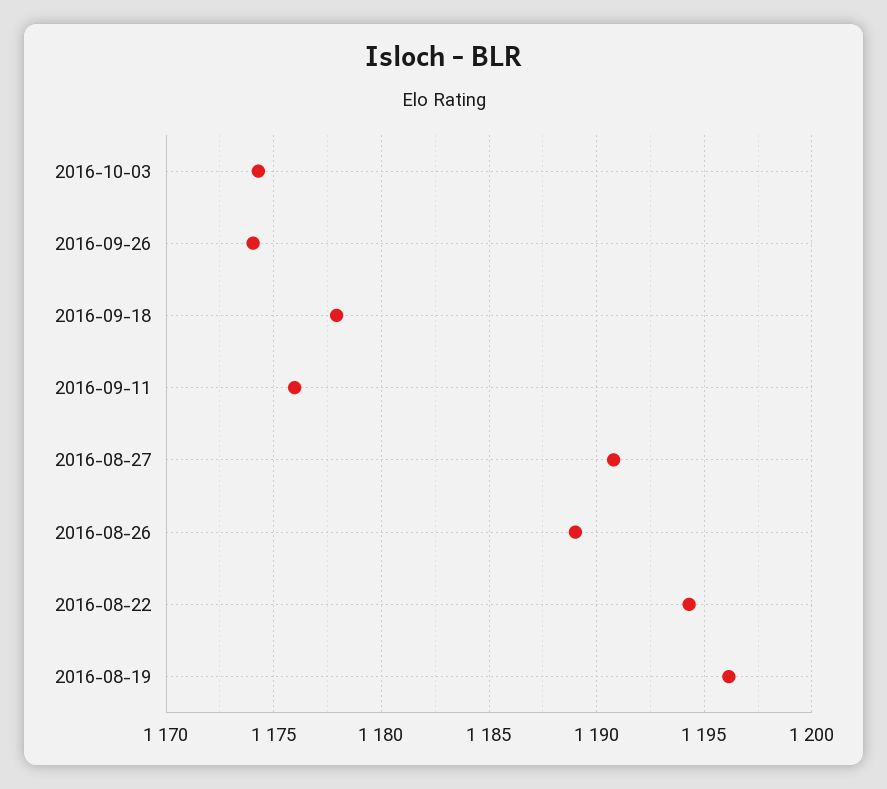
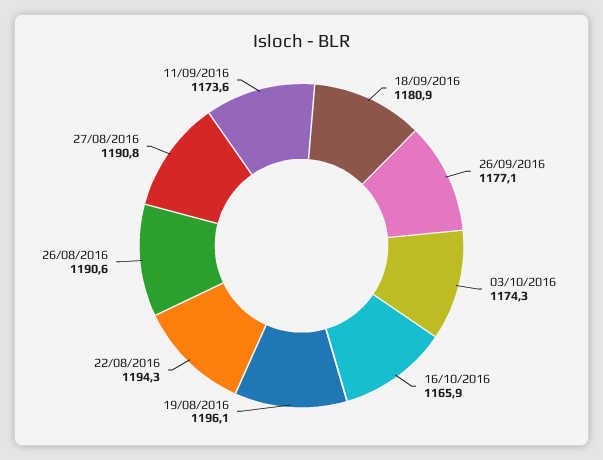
2016-09-26: 1174 -> 1177.1
2016-09-18: 1178 -> 1180.9
2016-09-11: 1176 -> 1173.6
2016-08-26: 1189 -> 1190.6
16/10/2016: none -> 1165.9

